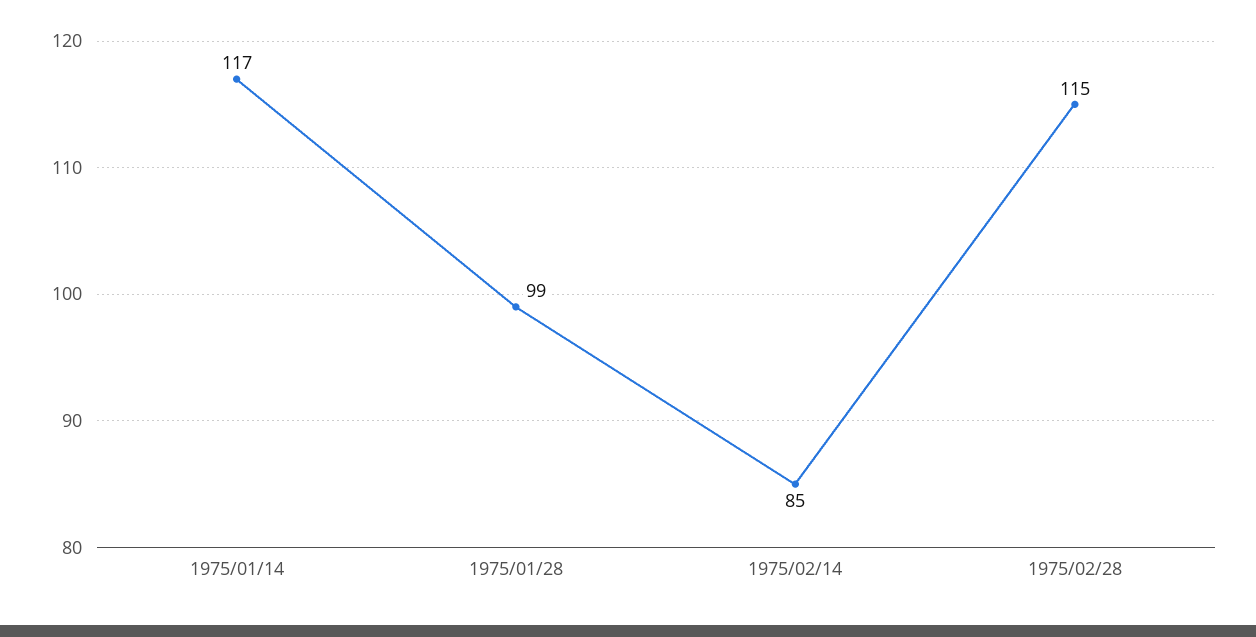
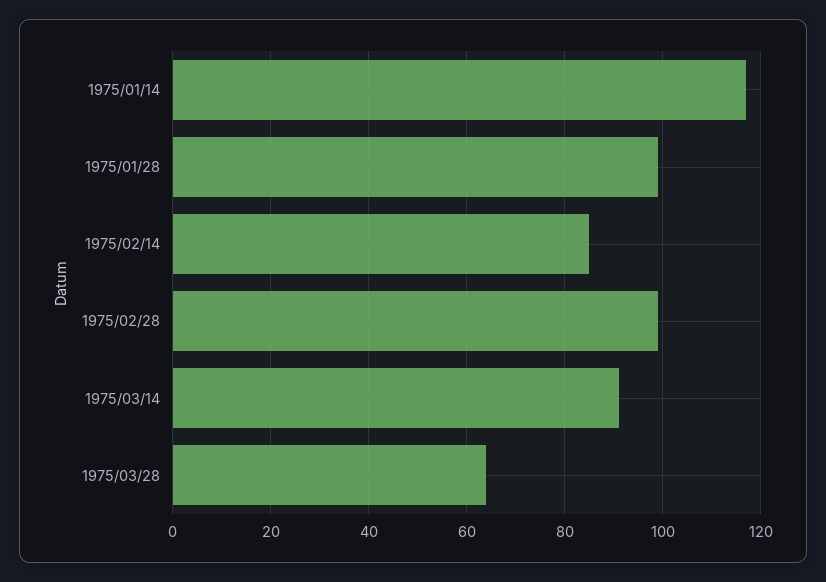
1975/02/28: 115 -> 100
1975/03/14: none -> 90
1975/03/28: none -> 65

